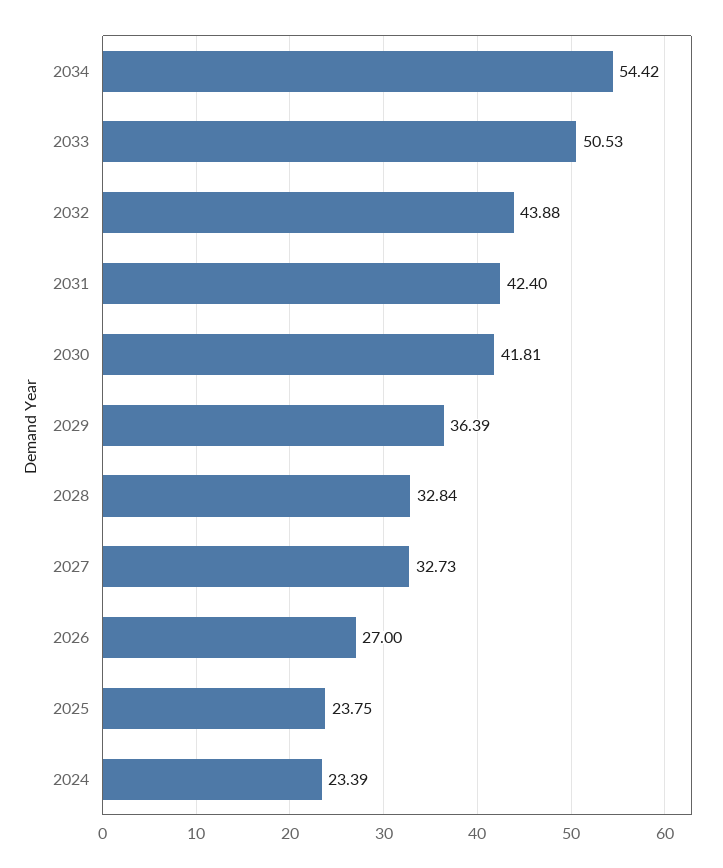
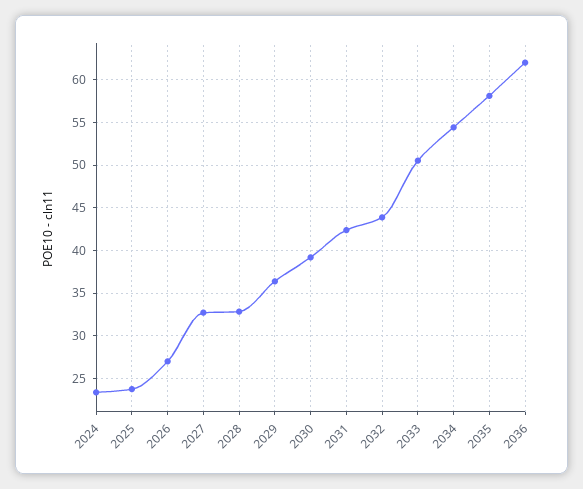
2030: 41.81 -> 39
2035: none -> 58
2036: none -> 62

